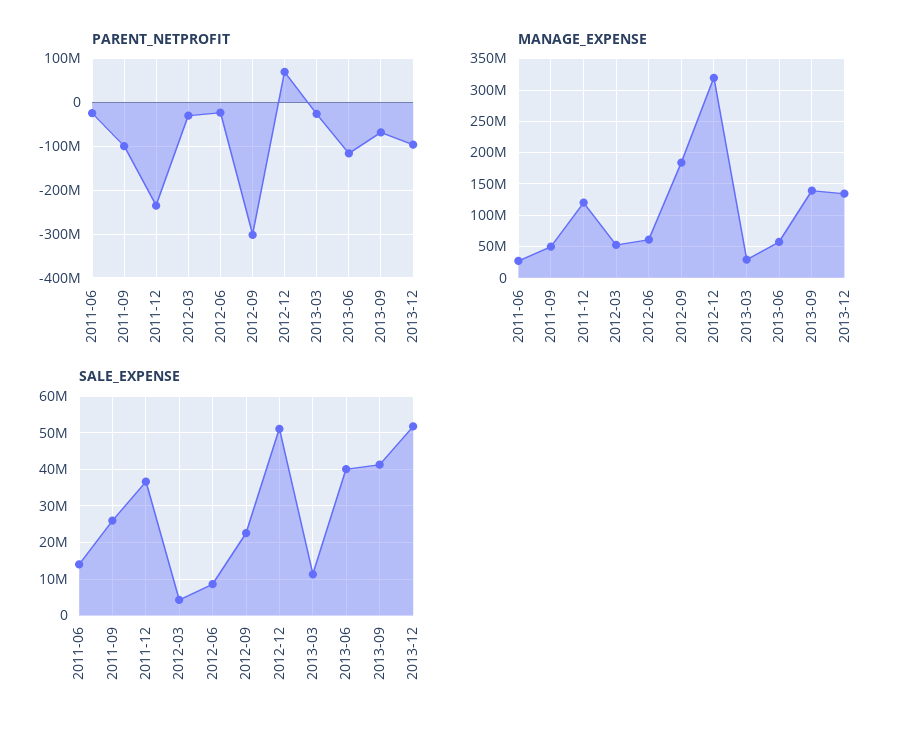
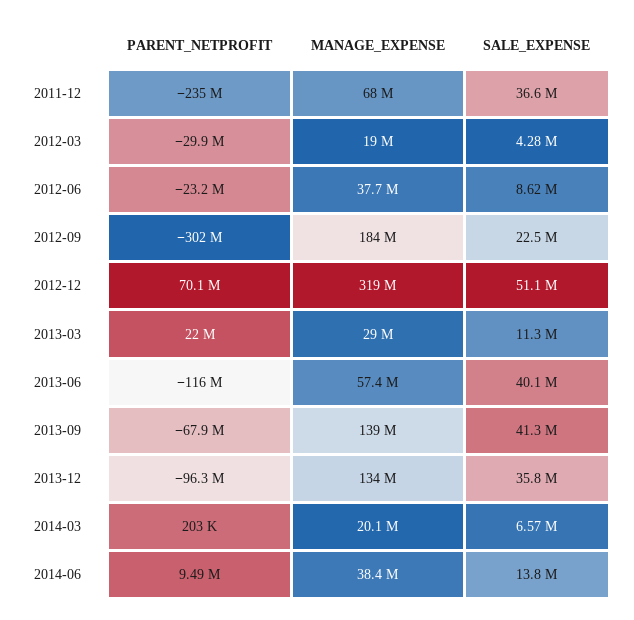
PARENT_NETPROFIT, 2011-06: -20000000 -> none
PARENT_NETPROFIT, 2011-09: -100000000 -> none
PARENT_NETPROFIT, 2013-03: -20000000 -> 22000000
MANAGE_EXPENSE, 2011-06: 30000000 -> none
MANAGE_EXPENSE, 2011-09: 50000000 -> none
MANAGE_EXPENSE, 2011-12: 120000000 -> 68000000
MANAGE_EXPENSE, 2012-03: 50000000 -> 19000000
MANAGE_EXPENSE, 2012-06: 60000000 -> 37700000
SALE_EXPENSE, 2011-06: 14000000 -> none
SALE_EXPENSE, 2011-09: 26000000 -> none
SALE_EXPENSE, 2013-12: 52000000 -> 35800000
PARENT_NETPROFIT, 2014-03: none -> 203000
MANAGE_EXPENSE, 2014-03: none -> 20100000
SALE_EXPENSE, 2014-03: none -> 6570000
PARENT_NETPROFIT, 2014-06: none -> 9490000
MANAGE_EXPENSE, 2014-06: none -> 38400000
SALE_EXPENSE, 2014-06: none -> 13800000

